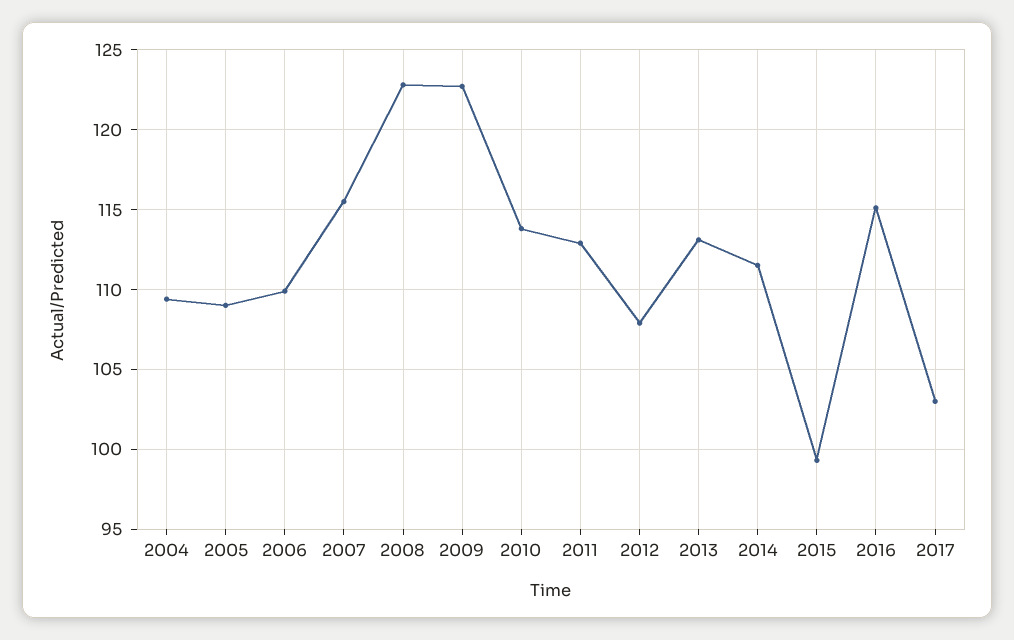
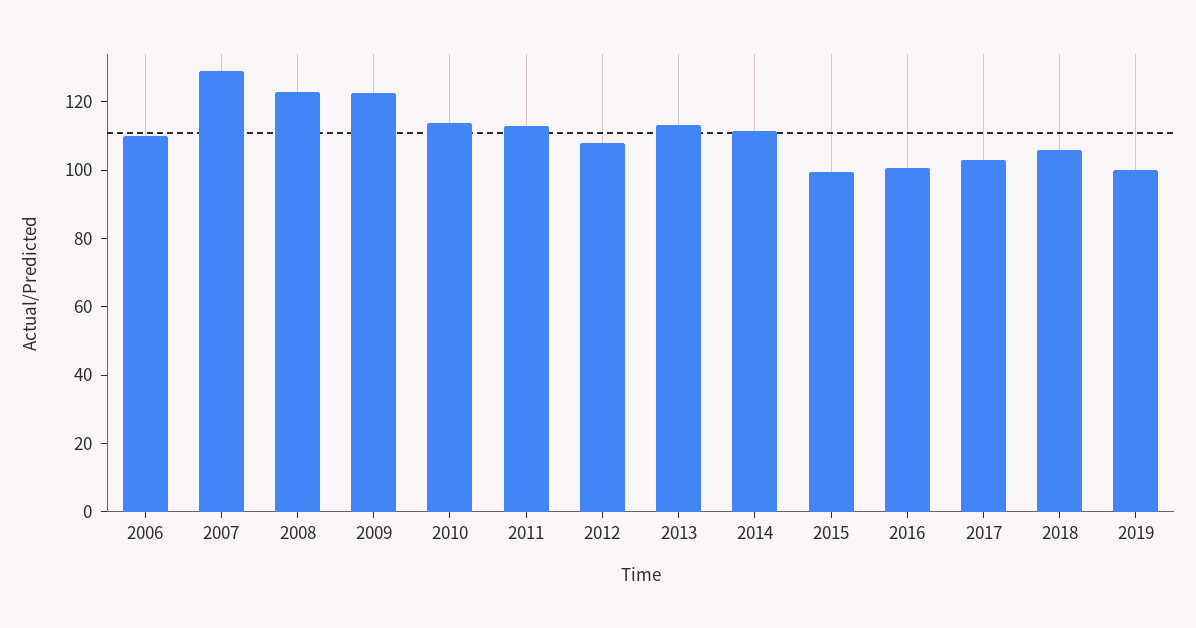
2004: 109.5 -> none
2005: 109 -> none
2007: 115.5 -> 130
2016: 115 -> 100
2018: none -> 105
2019: none -> 100

